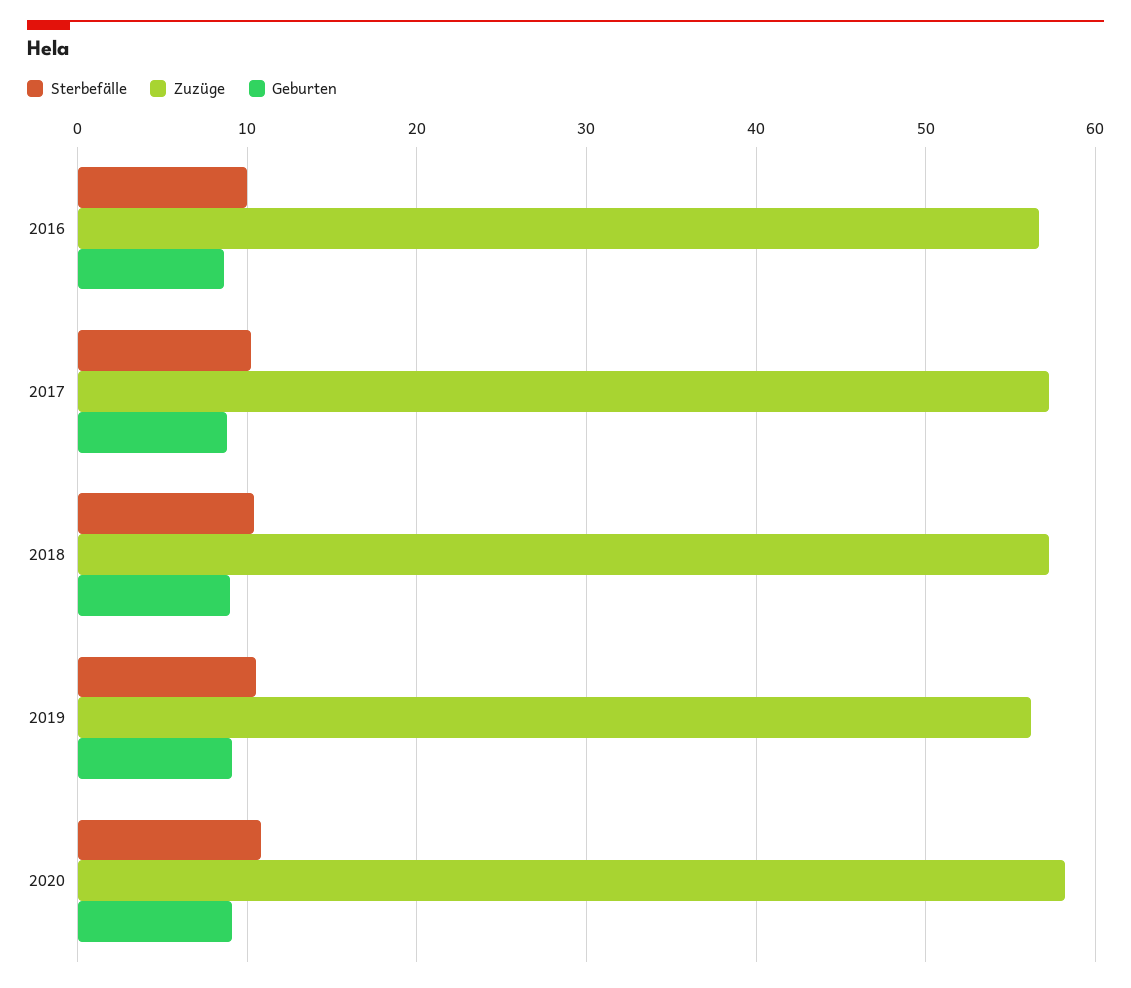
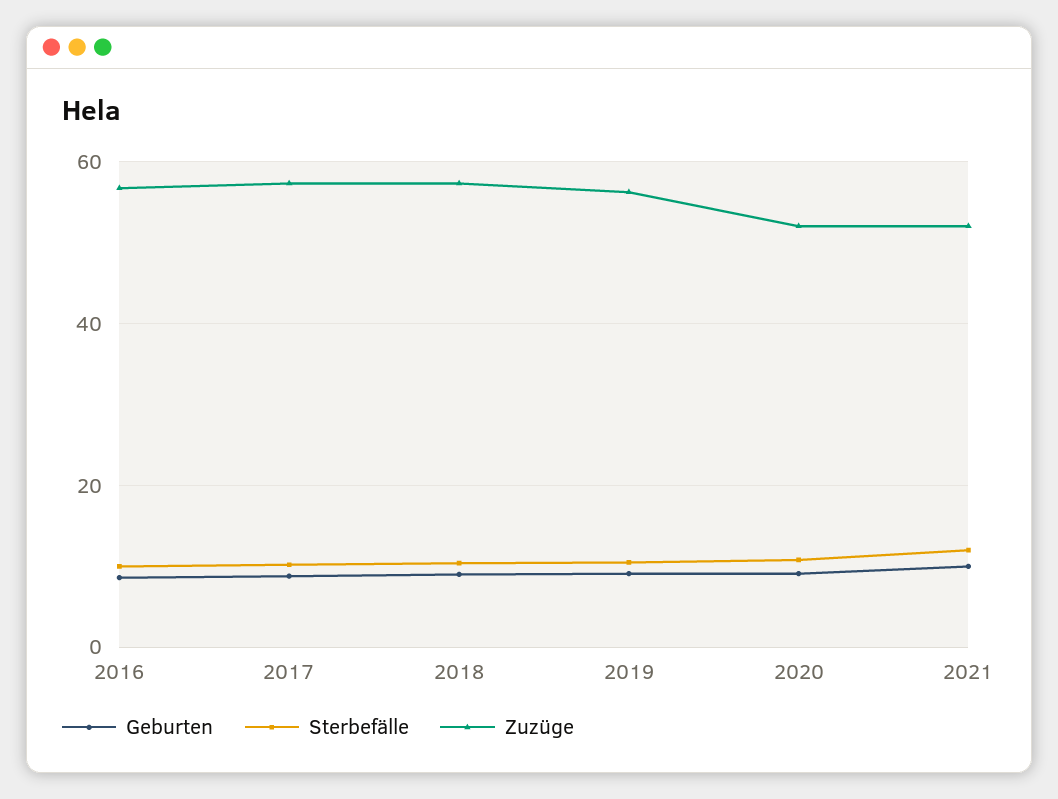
Zuzüge, 2020: 58 -> 52
Geburten, 2021: none -> 10
Sterbefälle, 2021: none -> 12
Zuzüge, 2021: none -> 52

